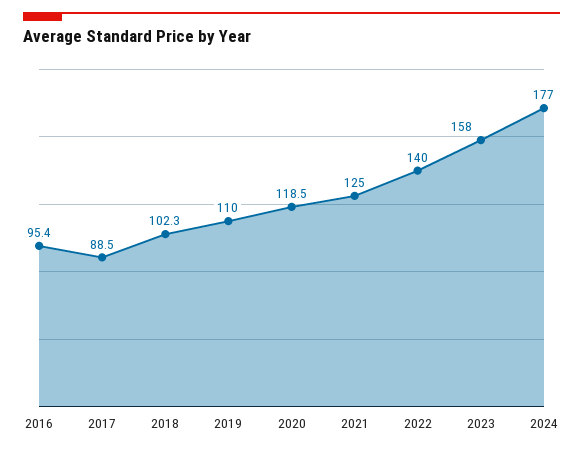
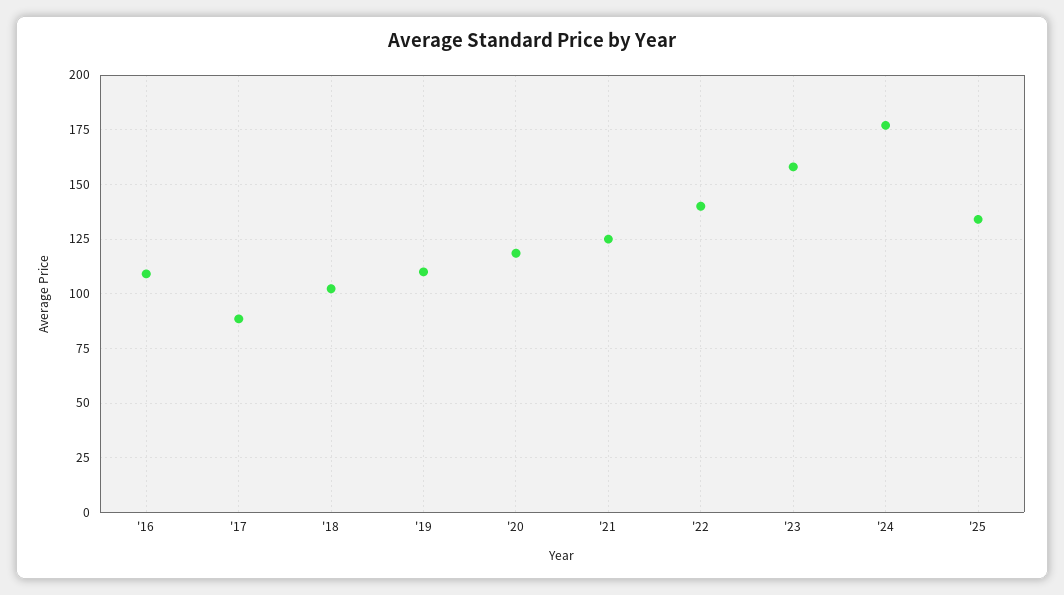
2016: 95.4 -> 110
'25: none -> 135

